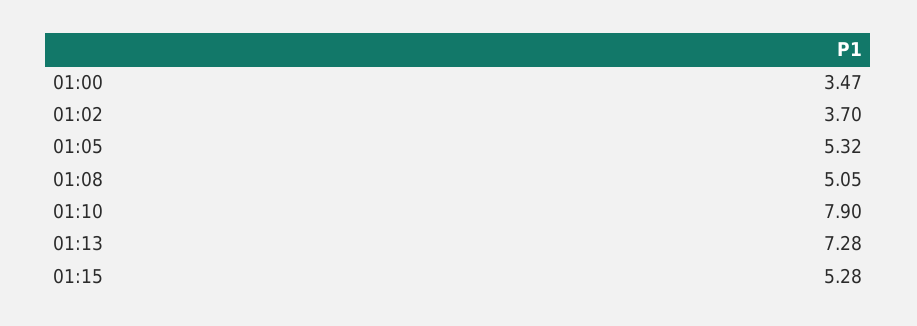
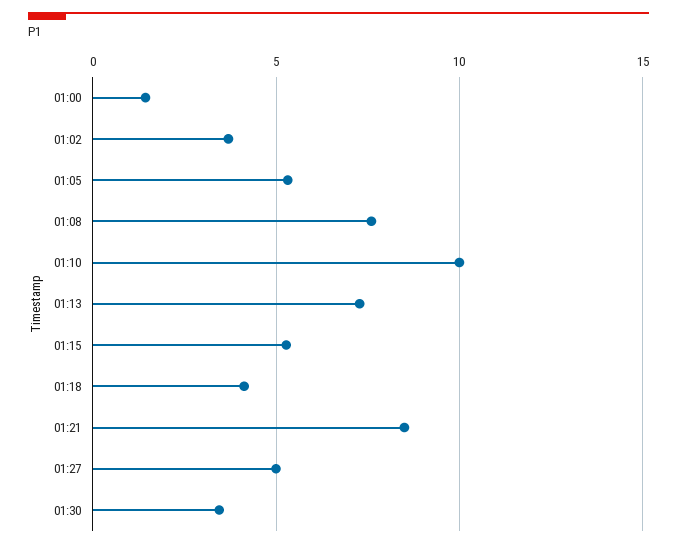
01:00: 3.47 -> 1.5
01:08: 5.05 -> 7.5
01:10: 7.9 -> 10
01:18: none -> 4
01:21: none -> 8.5
01:27: none -> 5
01:30: none -> 3.5

